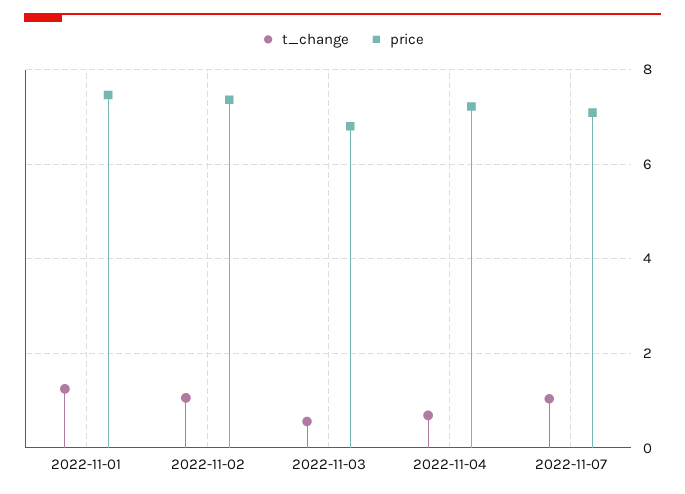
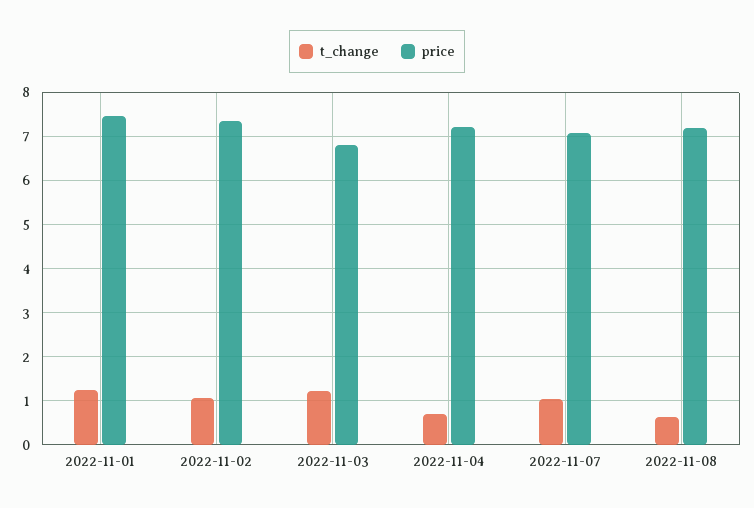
t_change, 2022-11-03: 0.6 -> 1.2
t_change, 2022-11-08: none -> 0.6
price, 2022-11-08: none -> 7.2

